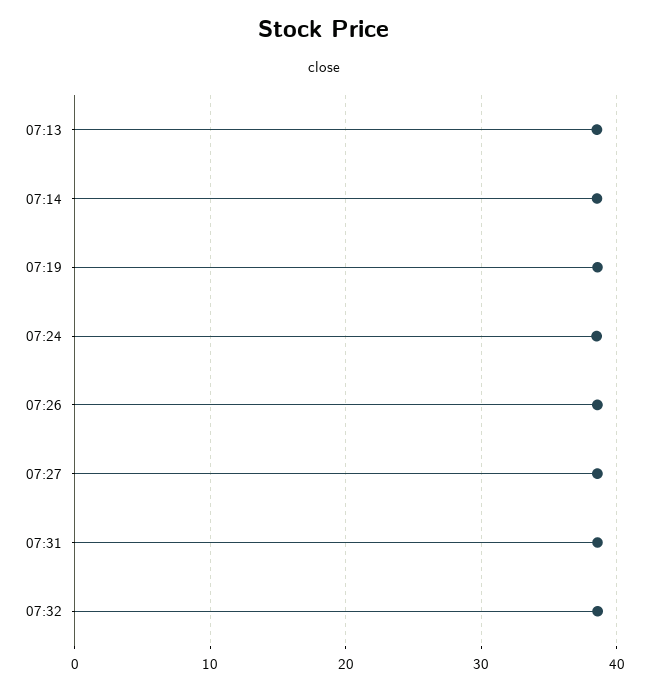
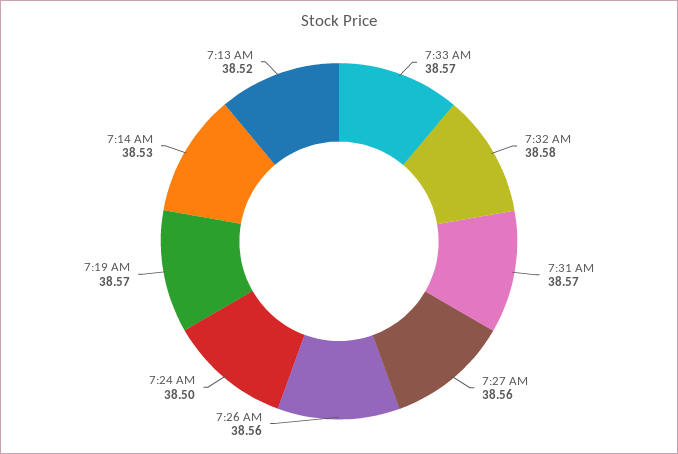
7:33 AM: none -> 38.57

